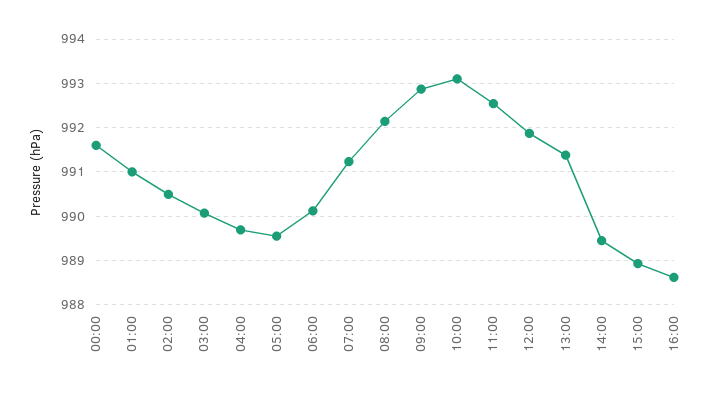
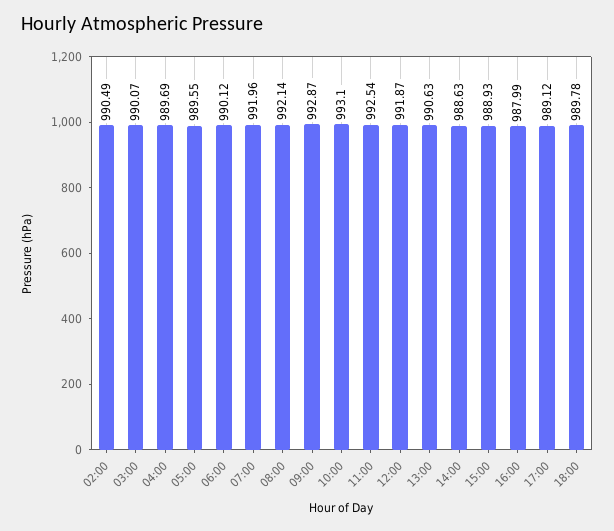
00:00: 991.6 -> none
01:00: 991 -> none
07:00: 991.2 -> 991.96
13:00: 991.4 -> 990.63
14:00: 989.4 -> 988.63
16:00: 988.6 -> 987.99
17:00: none -> 989.12
18:00: none -> 989.78

